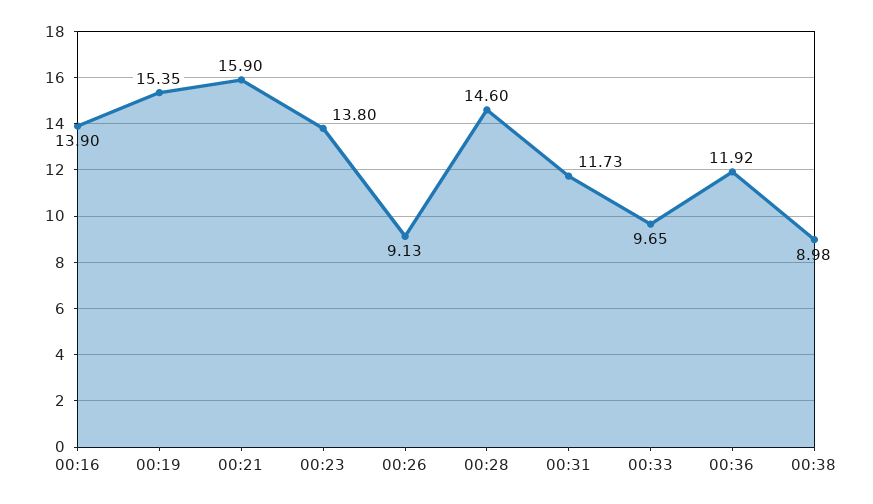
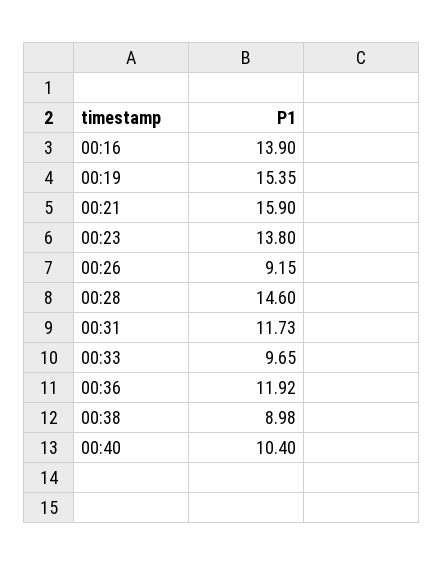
00:26: 9.13 -> 9.15
00:40: none -> 10.4

